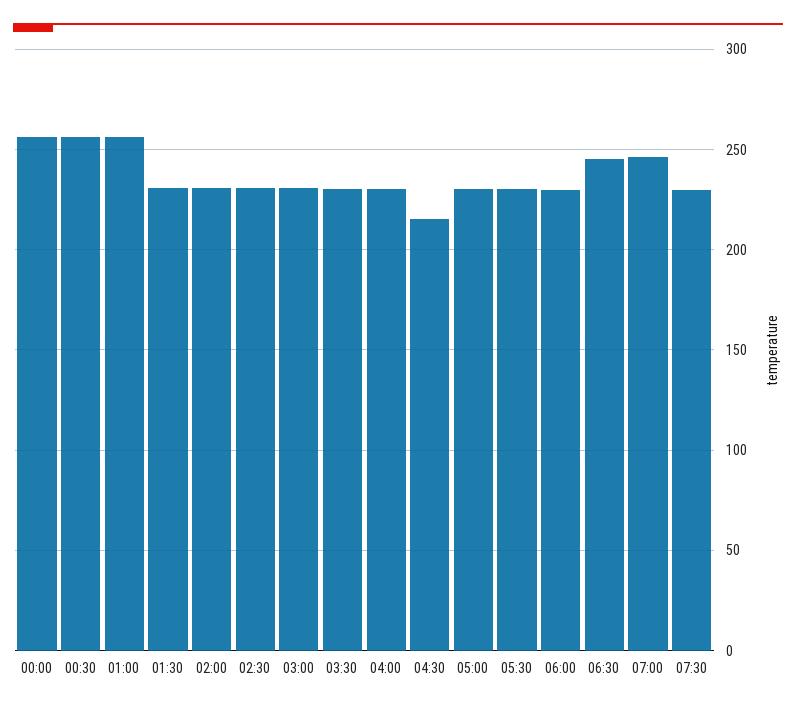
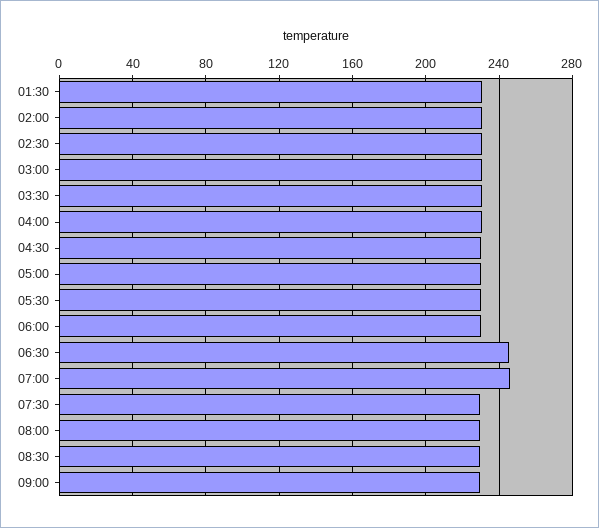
00:00: 255 -> none
00:30: 255 -> none
01:00: 255 -> none
04:30: 215 -> 230
08:00: none -> 230
08:30: none -> 230
09:00: none -> 230

